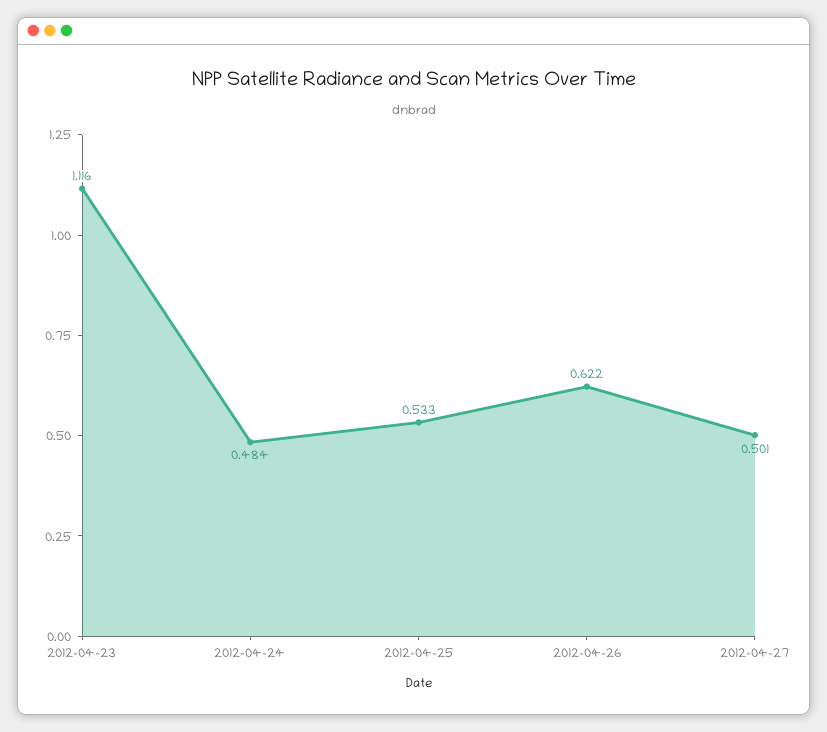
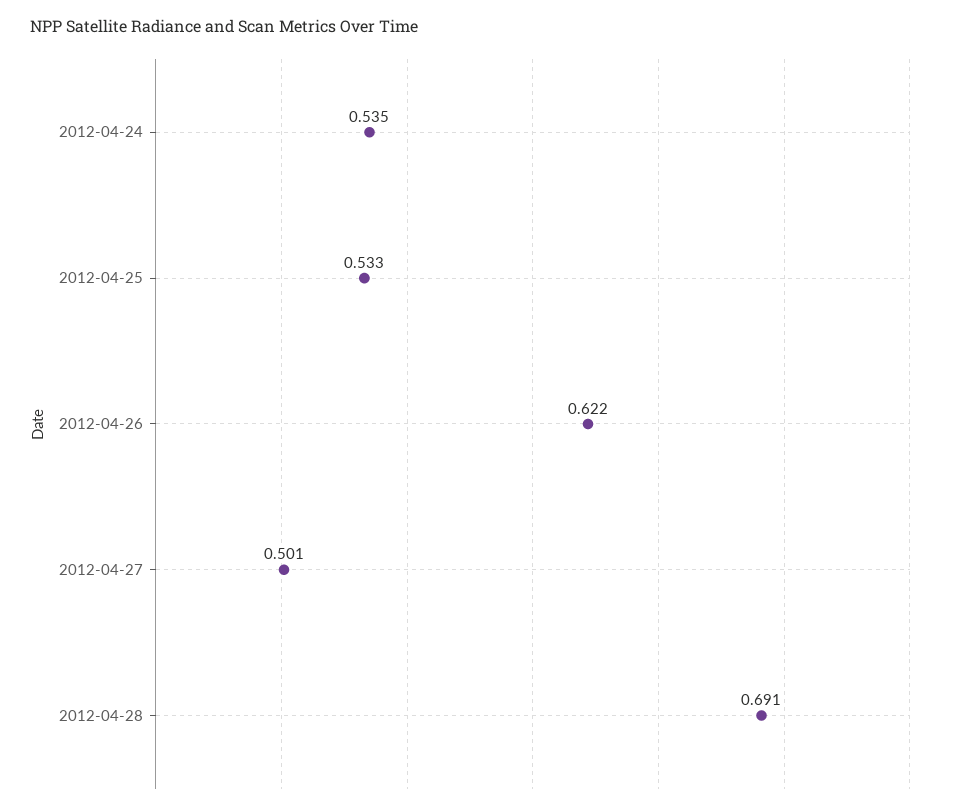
2012-04-23: 1.116 -> none
2012-04-24: 0.484 -> 0.535
2012-04-28: none -> 0.691

